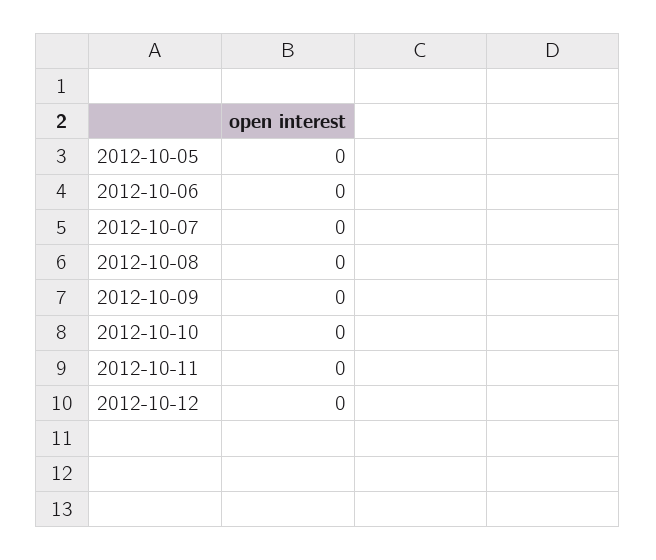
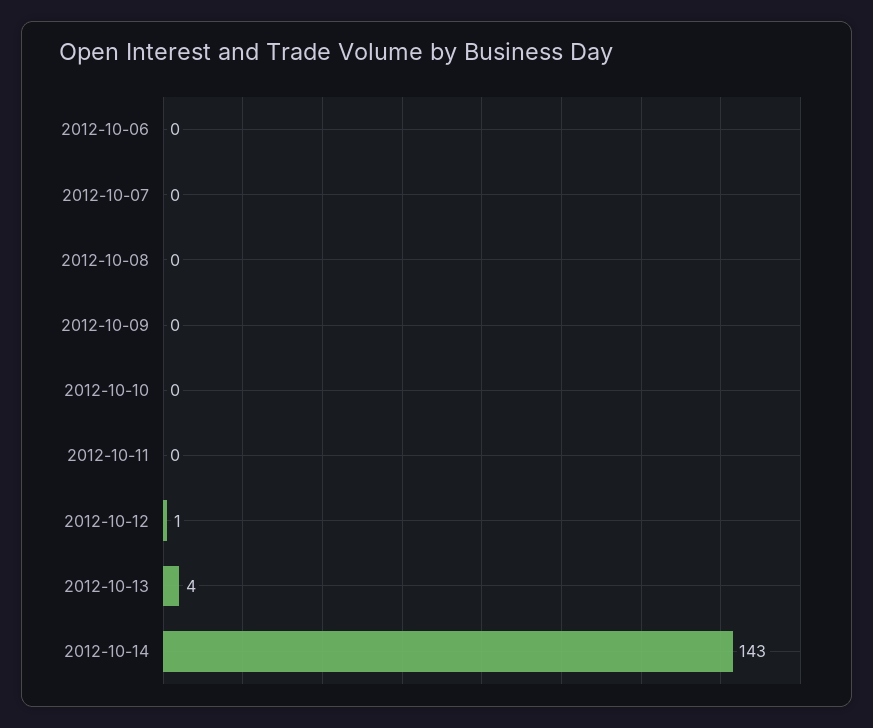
2012-10-05: 0 -> none
2012-10-12: 0 -> 1
2012-10-13: none -> 4
2012-10-14: none -> 143

